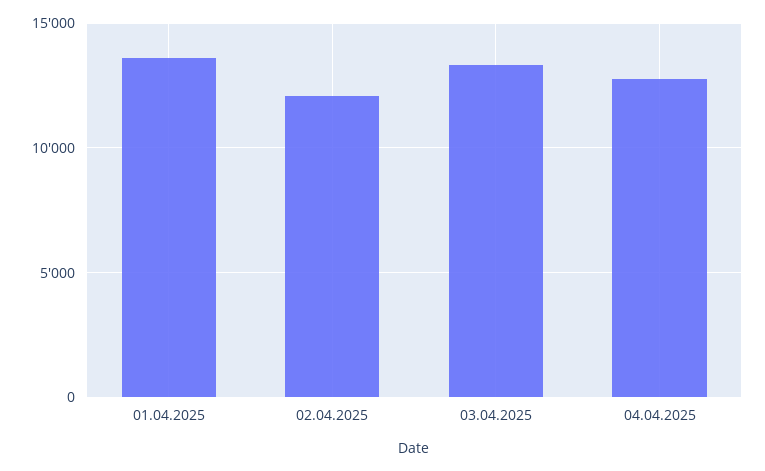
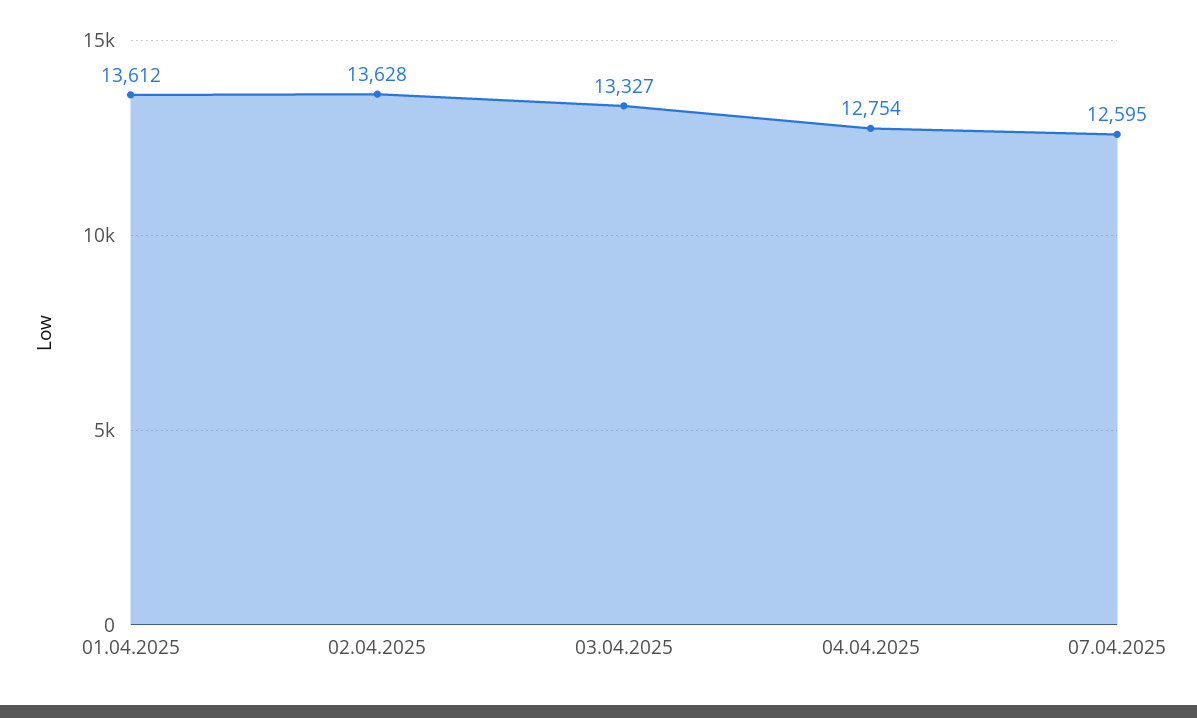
02.04.2025: 12000 -> 13628
07.04.2025: none -> 12595

